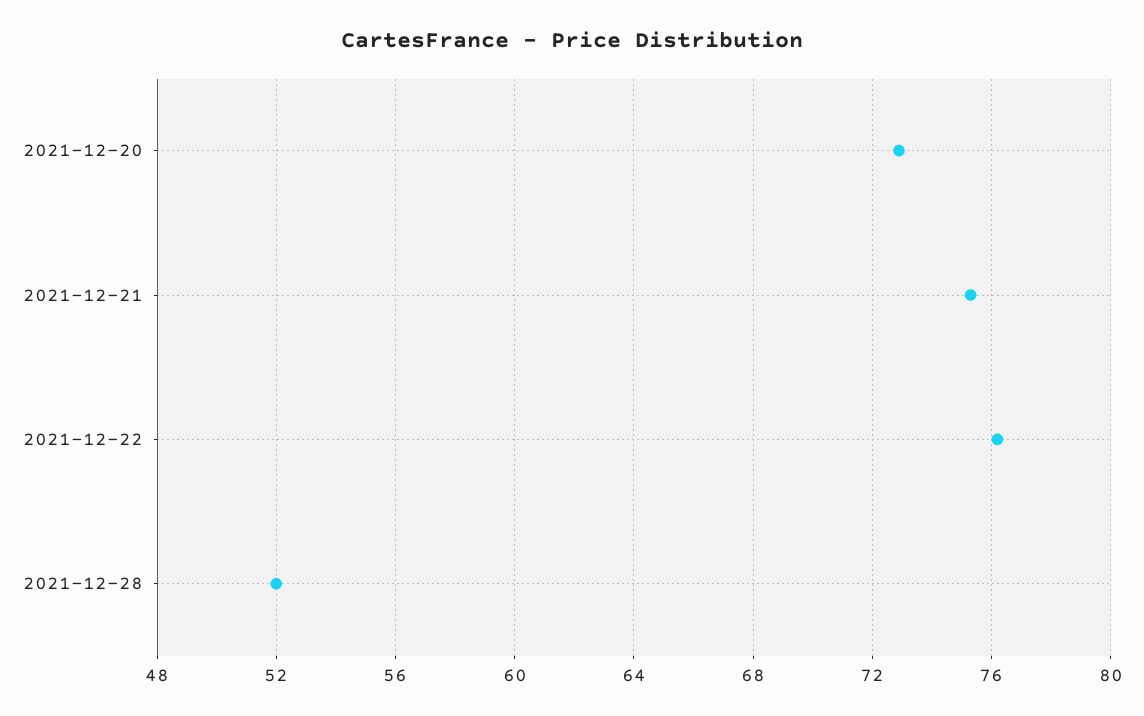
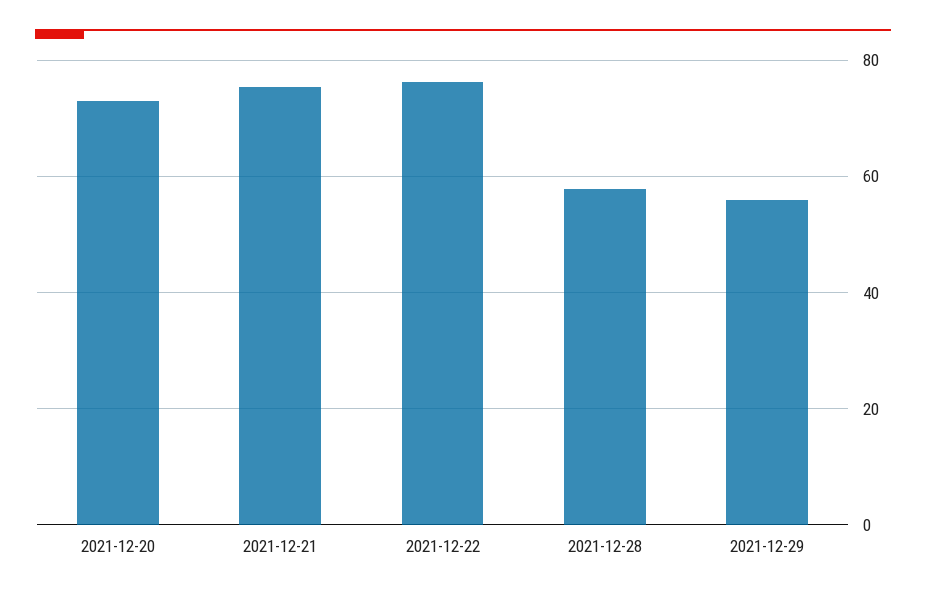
2021-12-28: 52 -> 58
2021-12-29: none -> 56

